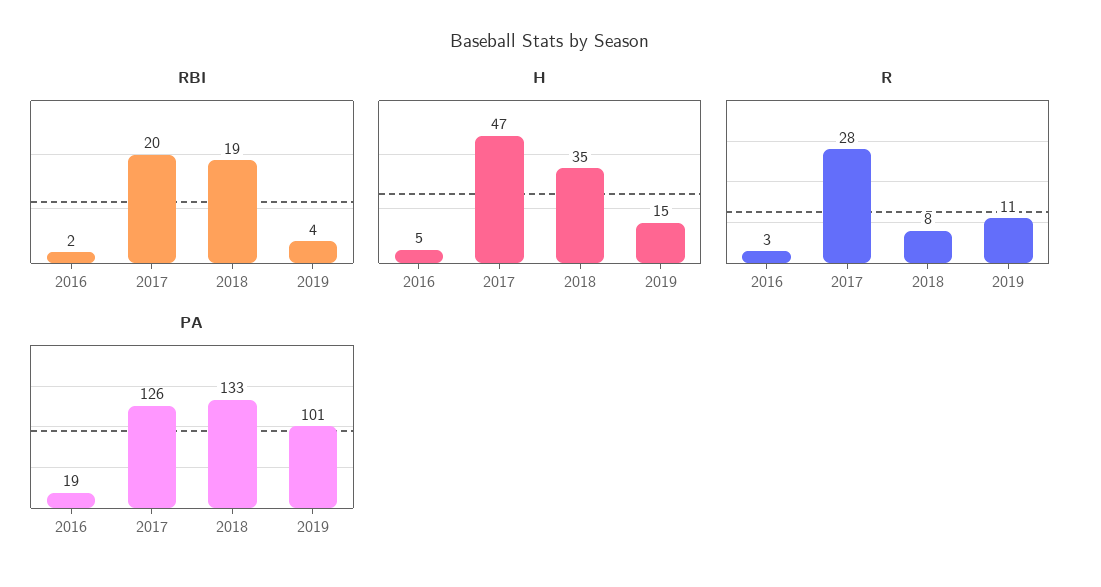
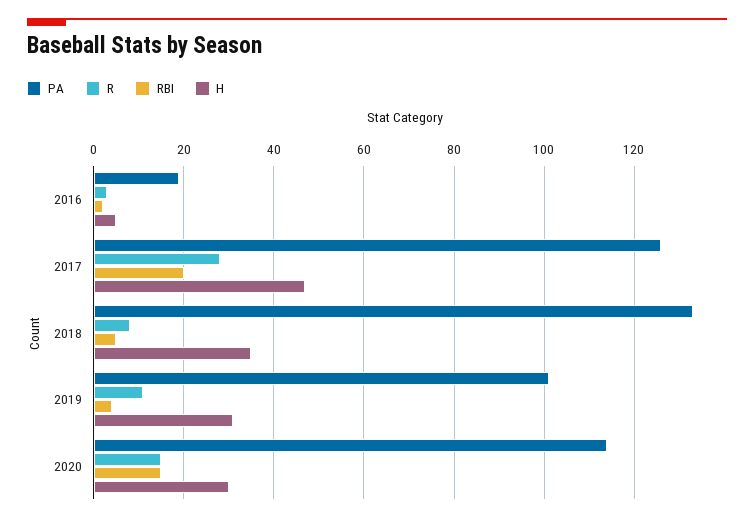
RBI, 2018: 19 -> 5
H, 2019: 15 -> 30
PA, 2020: none -> 115
R, 2020: none -> 15
RBI, 2020: none -> 15
H, 2020: none -> 30

